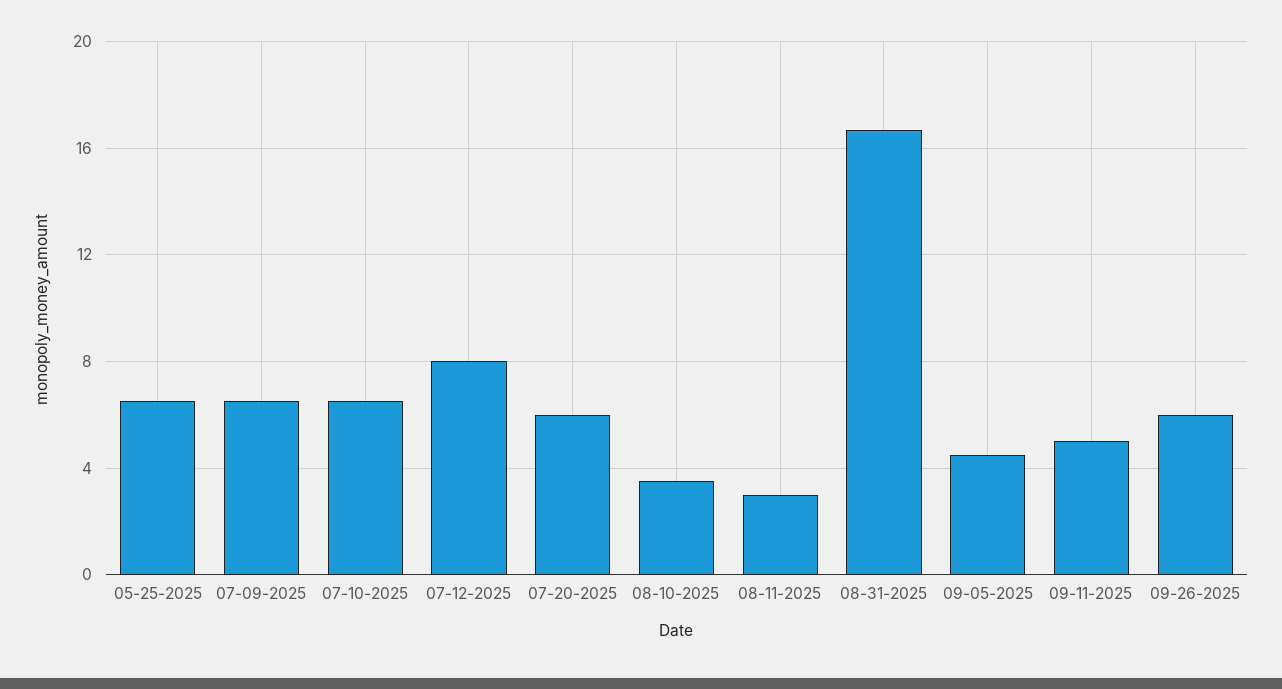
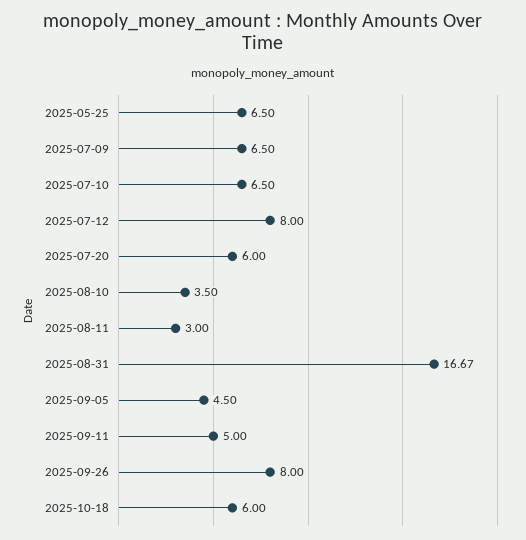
09-26-2025: 6 -> 8
2025-10-18: none -> 6

